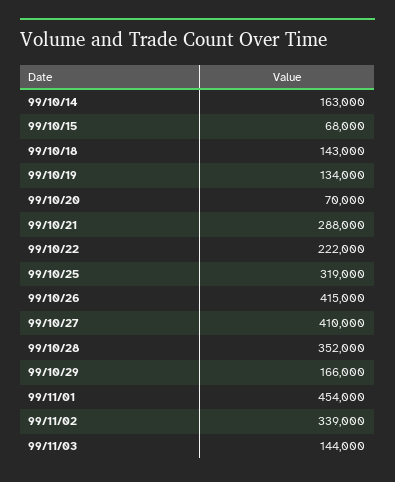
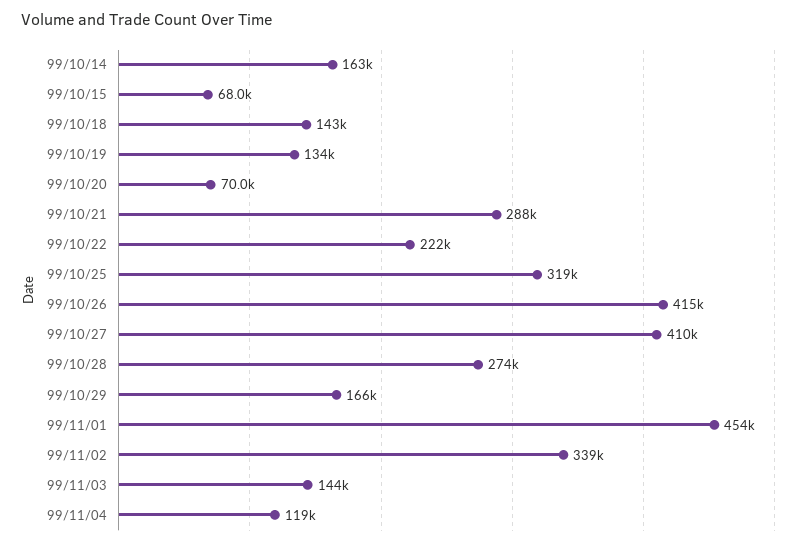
99/10/28: 352000 -> 274000
99/11/04: none -> 119000

